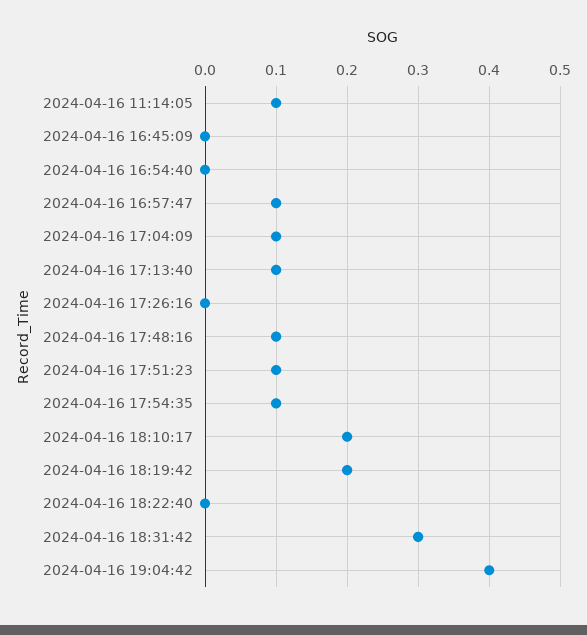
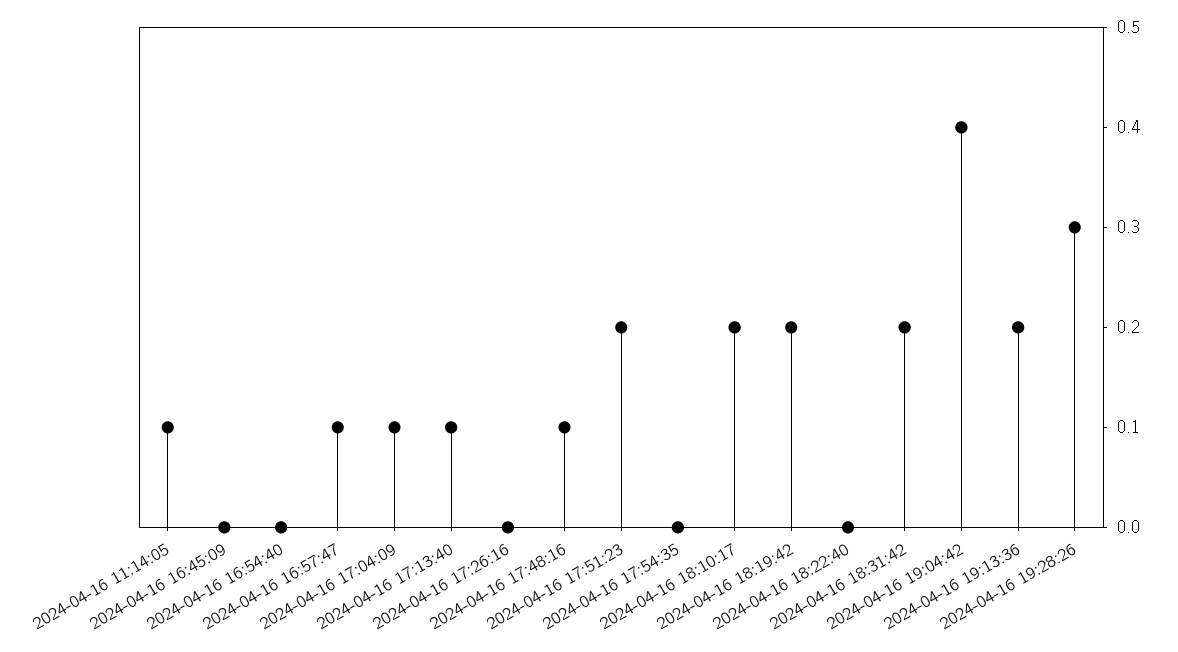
2024-04-16 17:51:23: 0.1 -> 0.2
2024-04-16 17:54:35: 0.1 -> 0
2024-04-16 18:31:42: 0.3 -> 0.2
2024-04-16 19:13:36: none -> 0.2
2024-04-16 19:28:26: none -> 0.3

